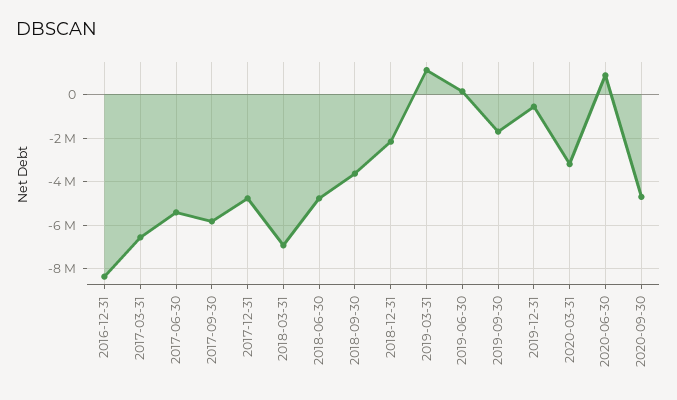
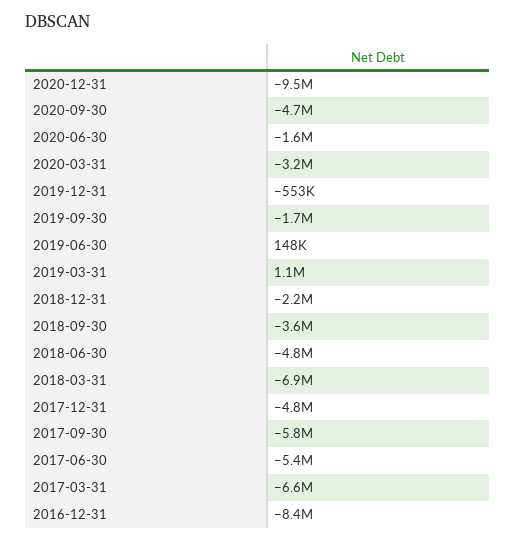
2020-06-30: 1000000 -> -1600000
2020-12-31: none -> -9500000

